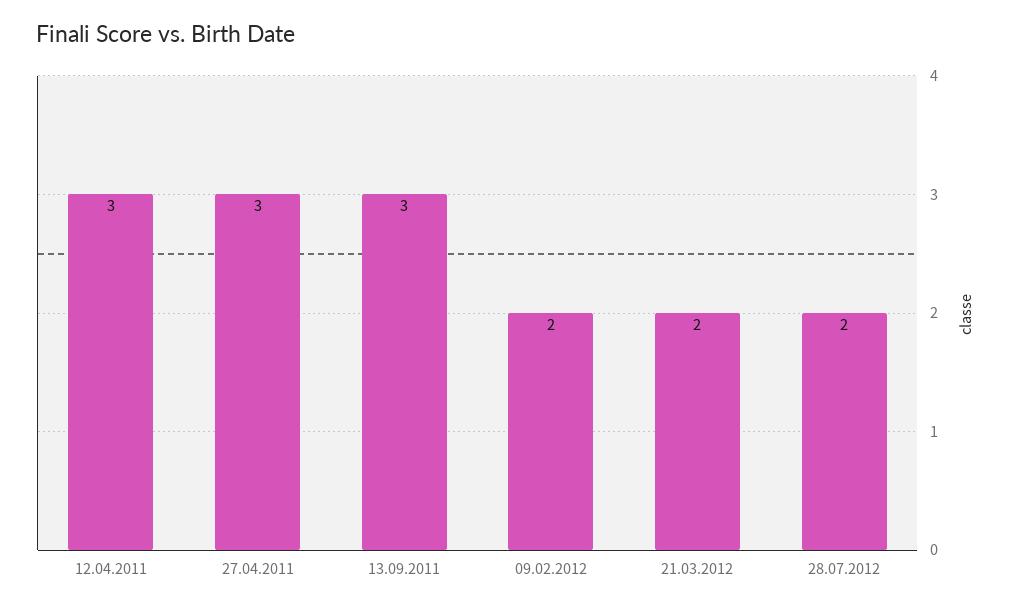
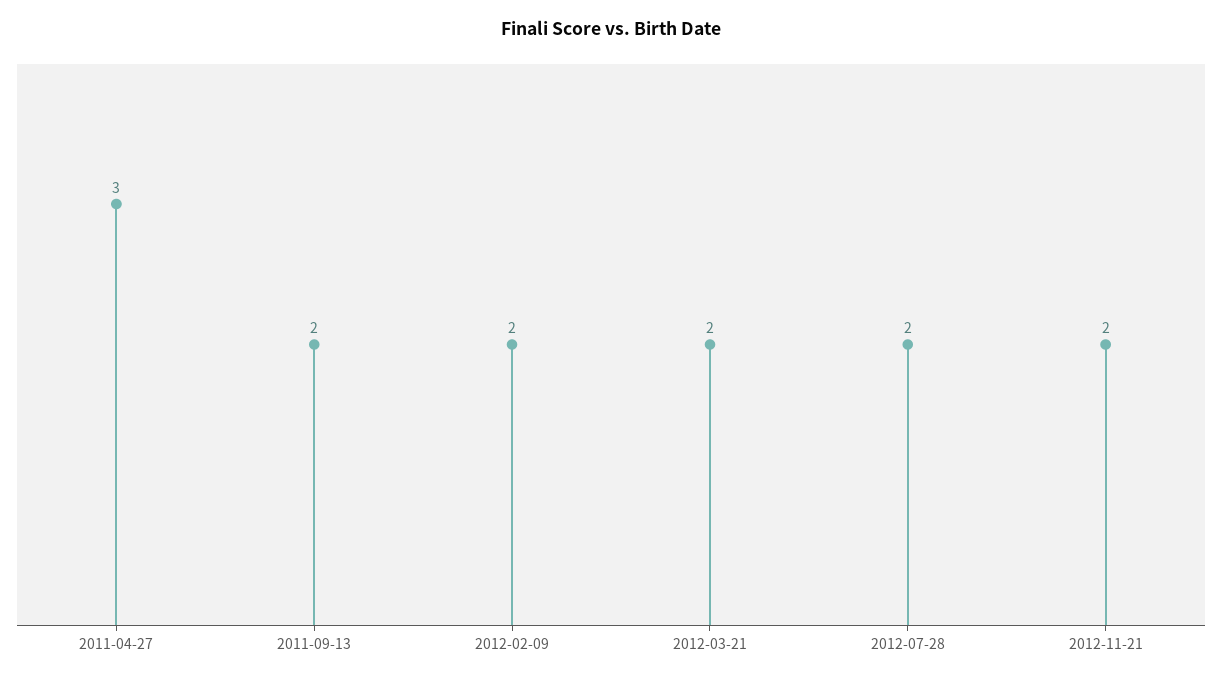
12.04.2011: 3 -> none
13.09.2011: 3 -> 2
2012-11-21: none -> 2

